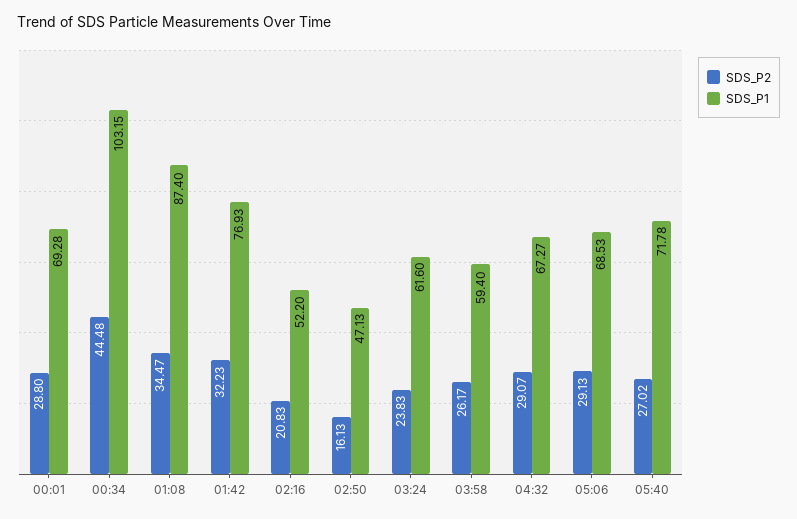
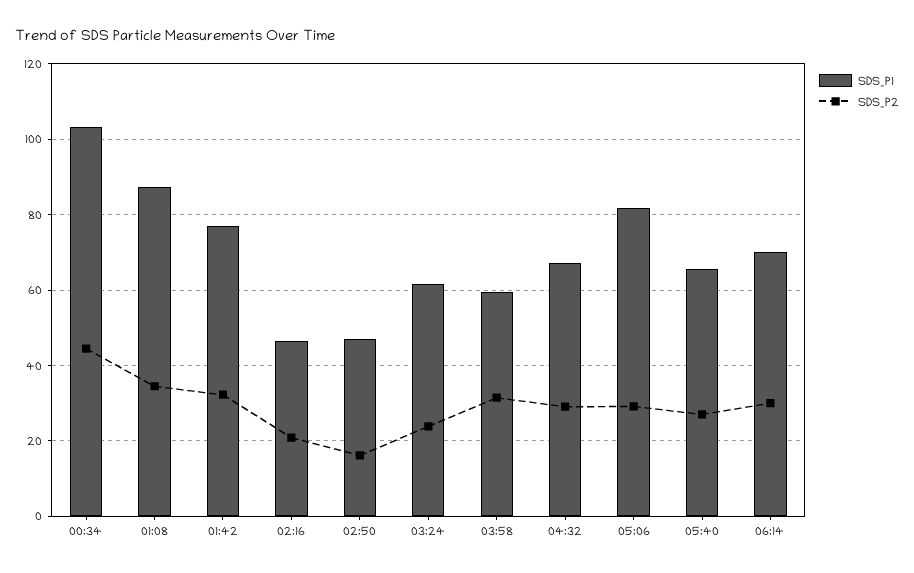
SDS_P2, 00:01: 28.8 -> none
SDS_P1, 00:01: 69.28 -> none
SDS_P1, 02:16: 52.2 -> 46
SDS_P2, 03:58: 26.17 -> 32
SDS_P1, 05:06: 68.53 -> 82
SDS_P1, 05:40: 71.78 -> 66
SDS_P1, 06:14: none -> 70
SDS_P2, 06:14: none -> 30

